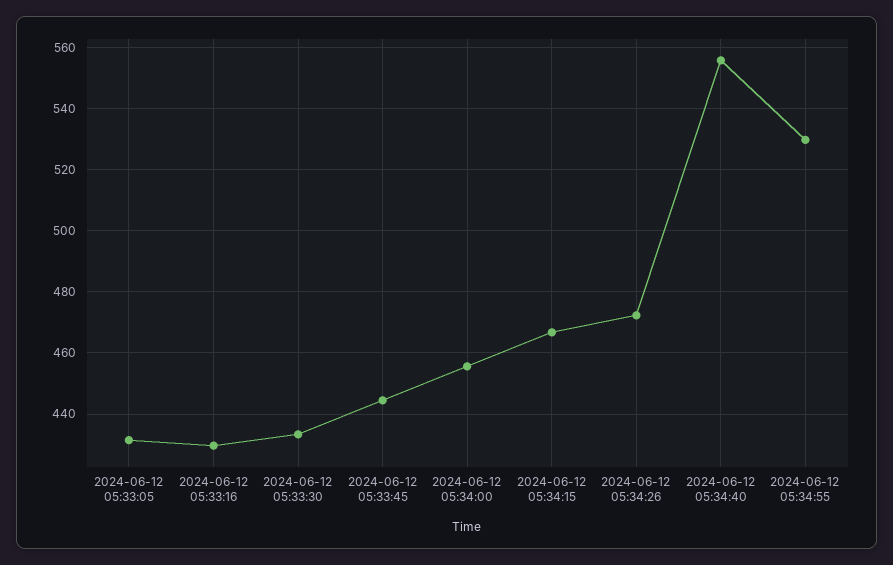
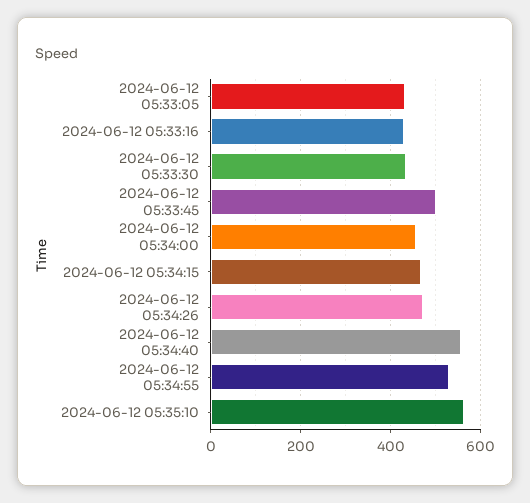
2024-06-12 05:33:45: 444 -> 500
2024-06-12 05:35:10: none -> 560

